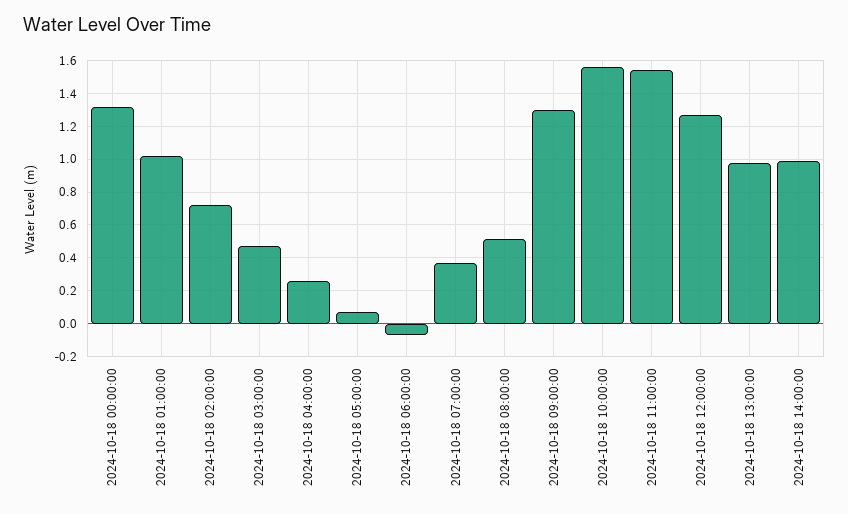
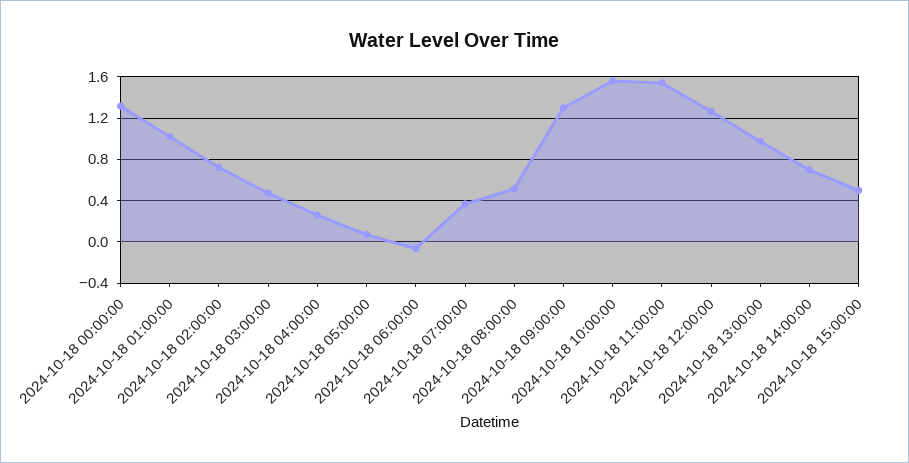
2024-10-18 14:00:00: 1 -> 0.7
2024-10-18 15:00:00: none -> 0.5

